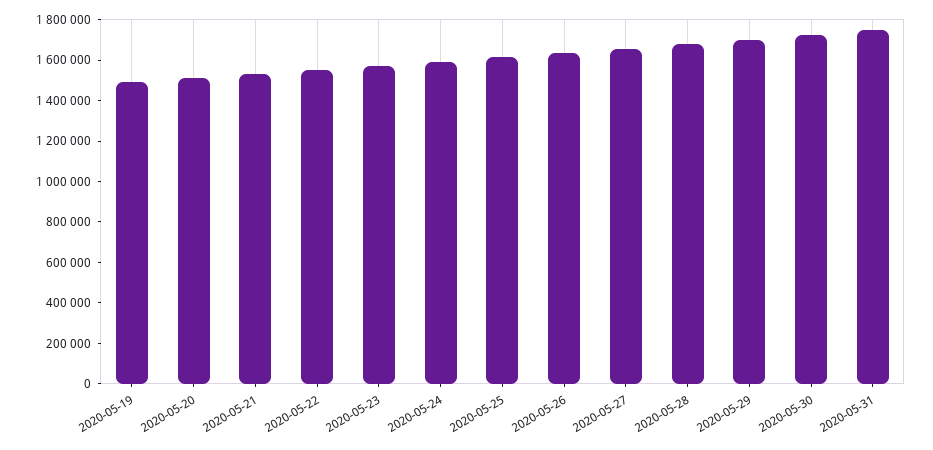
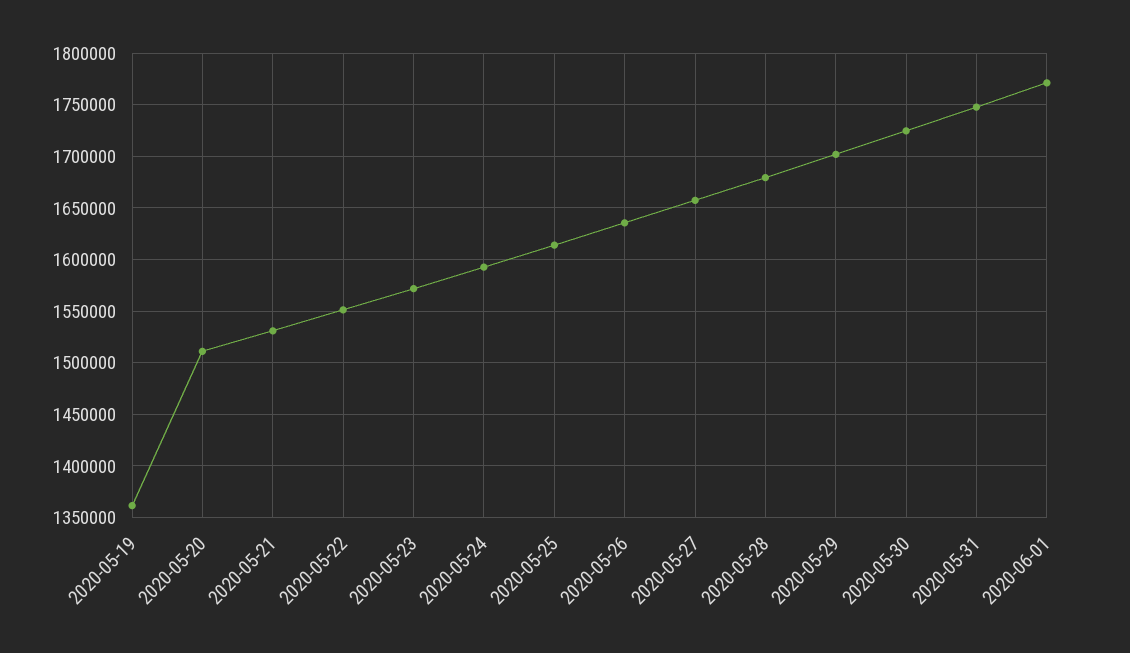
2020-05-19: 1500000 -> 1360000
2020-06-01: none -> 1770000

